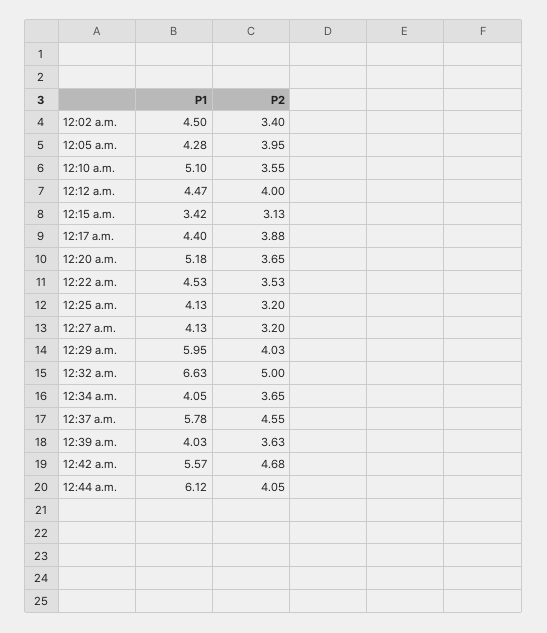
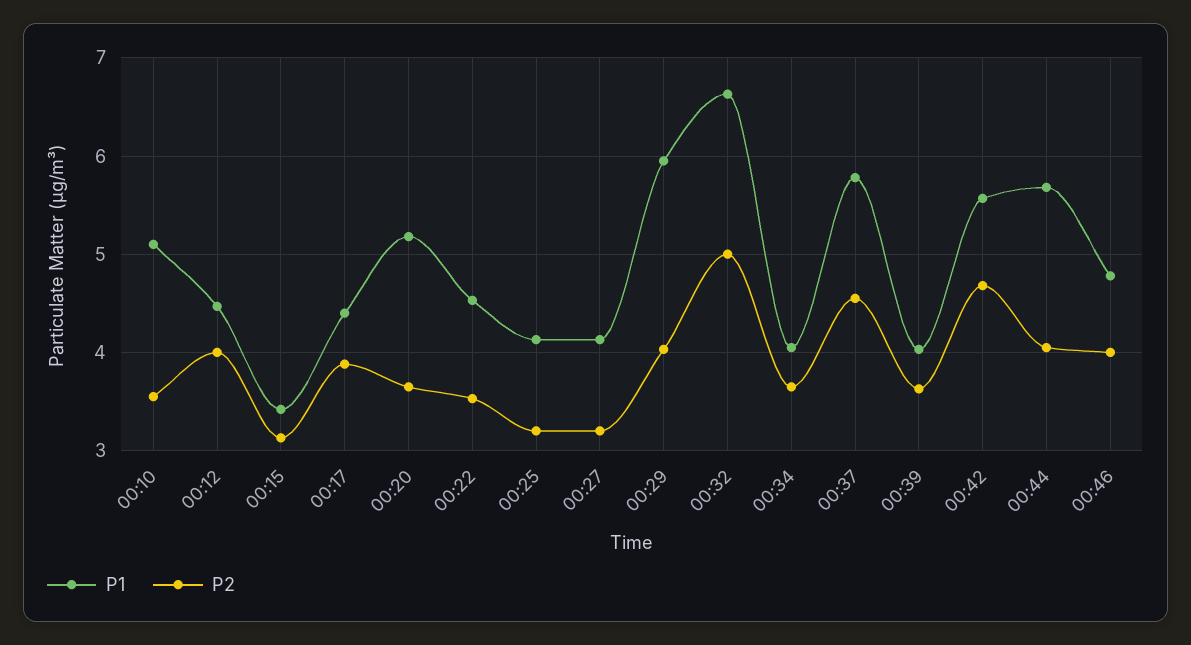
P1, 12:02 a.m.: 4.5 -> none
P2, 12:02 a.m.: 3.4 -> none
P1, 12:05 a.m.: 4.28 -> none
P2, 12:05 a.m.: 3.95 -> none
P1, 12:44 a.m.: 6.12 -> 5.7
P1, 00:46: none -> 4.8
P2, 00:46: none -> 4

